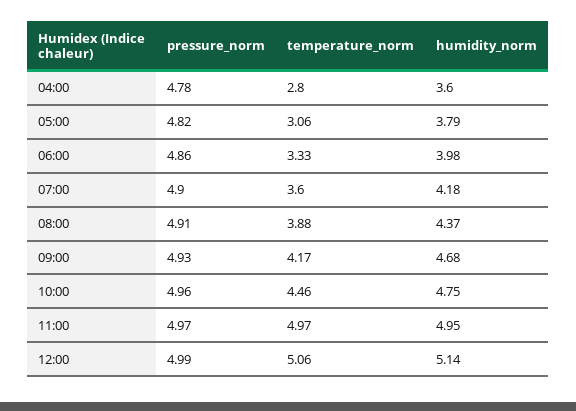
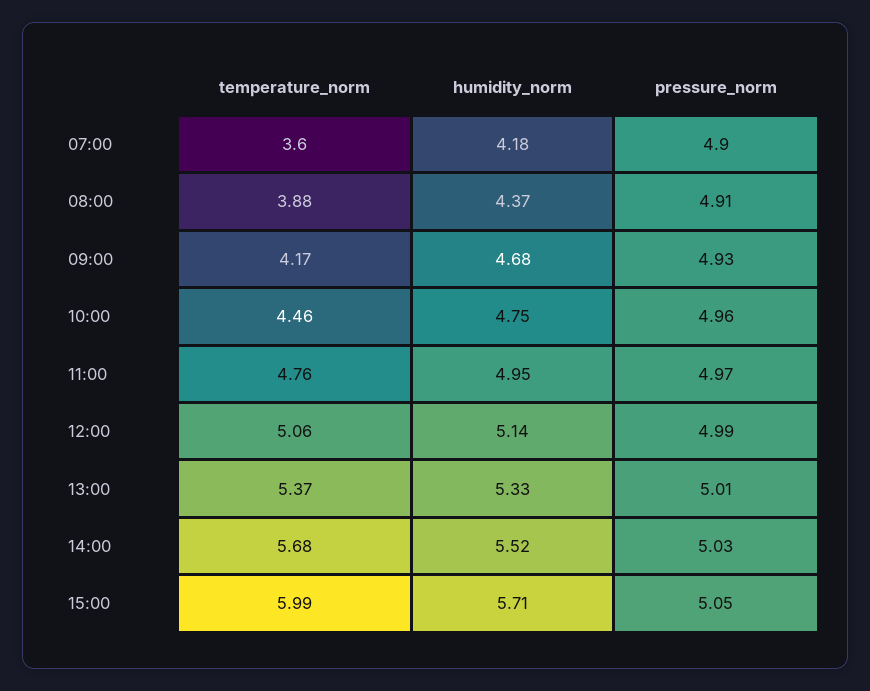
pressure_norm, 04:00: 4.78 -> none
temperature_norm, 04:00: 2.8 -> none
humidity_norm, 04:00: 3.6 -> none
pressure_norm, 05:00: 4.82 -> none
temperature_norm, 05:00: 3.06 -> none
humidity_norm, 05:00: 3.79 -> none
pressure_norm, 06:00: 4.86 -> none
temperature_norm, 06:00: 3.33 -> none
humidity_norm, 06:00: 3.98 -> none
temperature_norm, 11:00: 4.97 -> 4.76
temperature_norm, 13:00: none -> 5.37
humidity_norm, 13:00: none -> 5.33
pressure_norm, 13:00: none -> 5.01
temperature_norm, 14:00: none -> 5.68
humidity_norm, 14:00: none -> 5.52
pressure_norm, 14:00: none -> 5.03
temperature_norm, 15:00: none -> 5.99
humidity_norm, 15:00: none -> 5.71
pressure_norm, 15:00: none -> 5.05

